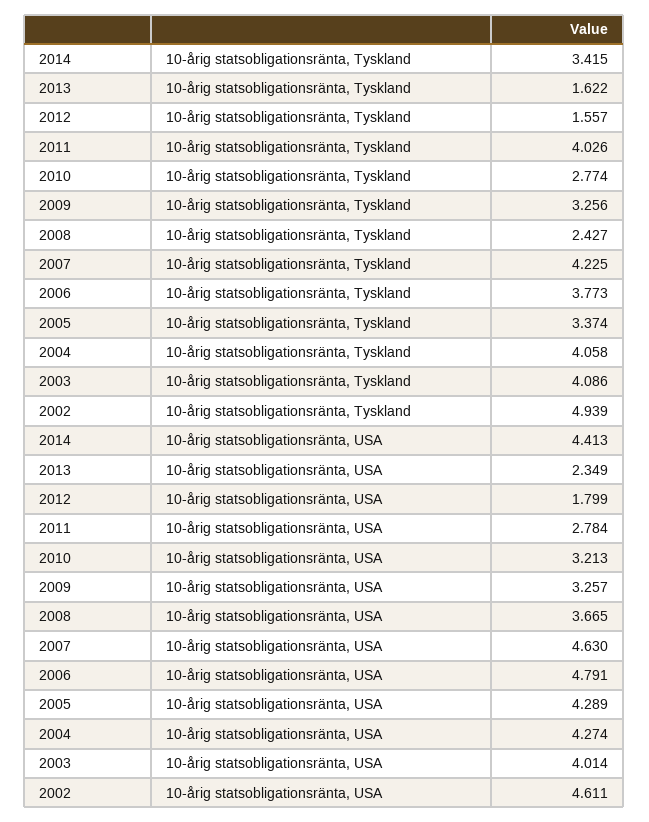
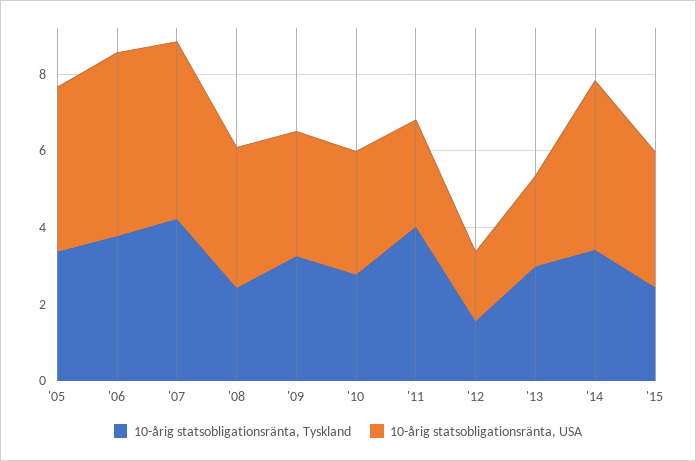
10-årig statsobligationsränta, Tyskland, 2013: 1.622 -> 3
10-årig statsobligationsränta, Tyskland, 2004: 4.058 -> none
10-årig statsobligationsränta, Tyskland, 2003: 4.086 -> none
10-årig statsobligationsränta, Tyskland, 2002: 4.939 -> none
10-årig statsobligationsränta, USA, 2004: 4.274 -> none
10-årig statsobligationsränta, USA, 2003: 4.014 -> none
10-årig statsobligationsränta, USA, 2002: 4.611 -> none
10-årig statsobligationsränta, Tyskland, '15: none -> 2.5
10-årig statsobligationsränta, USA, '15: none -> 3.5

